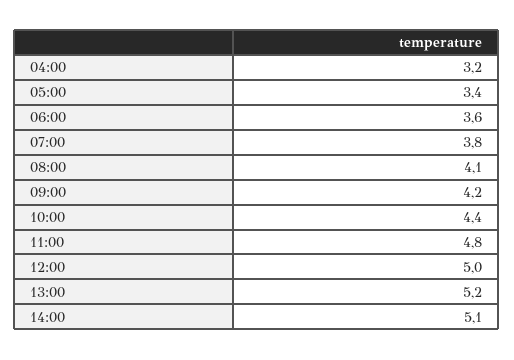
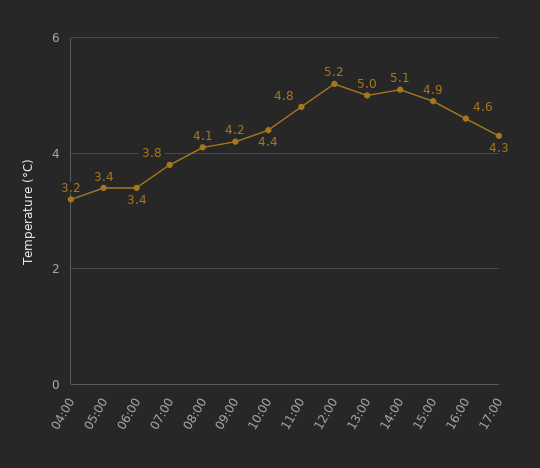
06:00: 3.6 -> 3.4
12:00: 5 -> 5.2
13:00: 5.2 -> 5
15:00: none -> 4.9
16:00: none -> 4.6
17:00: none -> 4.3

